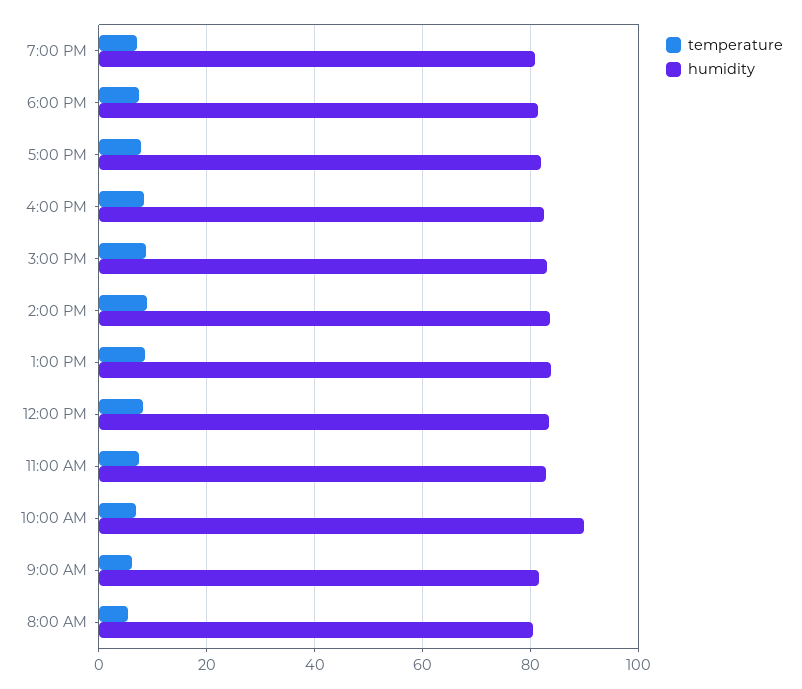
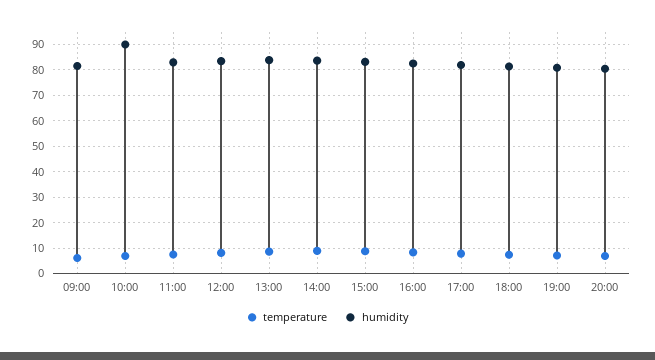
temperature, 8:00 AM: 6 -> none
humidity, 8:00 AM: 80 -> none
temperature, 20:00: none -> 7.5
humidity, 20:00: none -> 80

